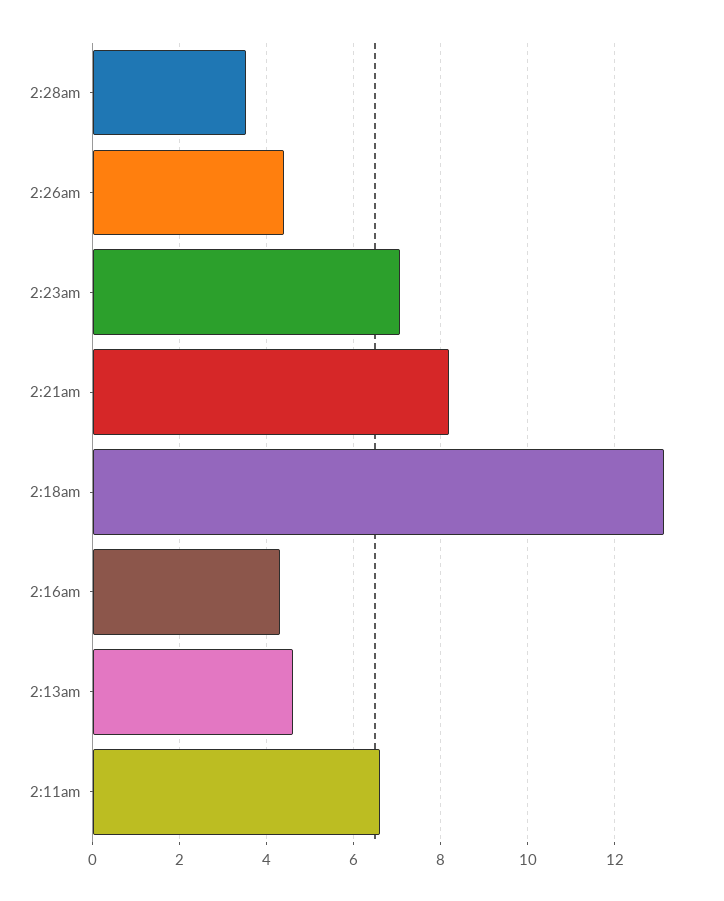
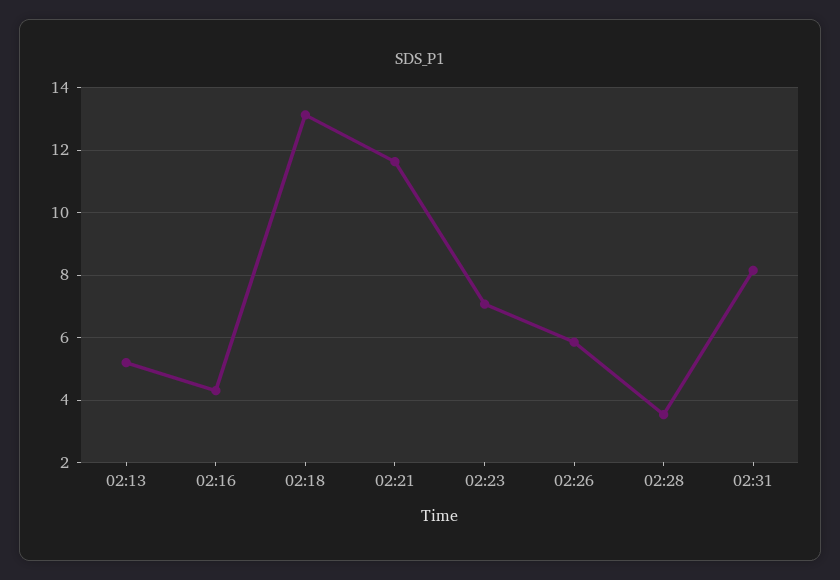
2:26am: 4.4 -> 5.8
2:21am: 8.2 -> 11.6
2:13am: 4.6 -> 5.2
2:11am: 6.6 -> none
02:31: none -> 8.2

